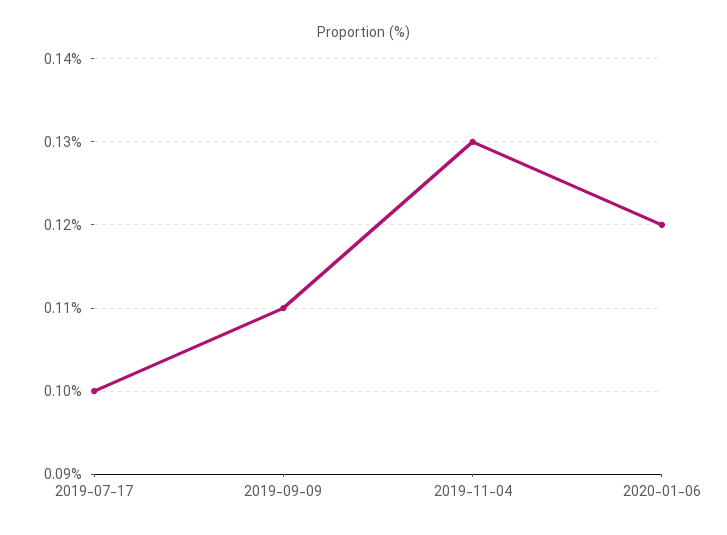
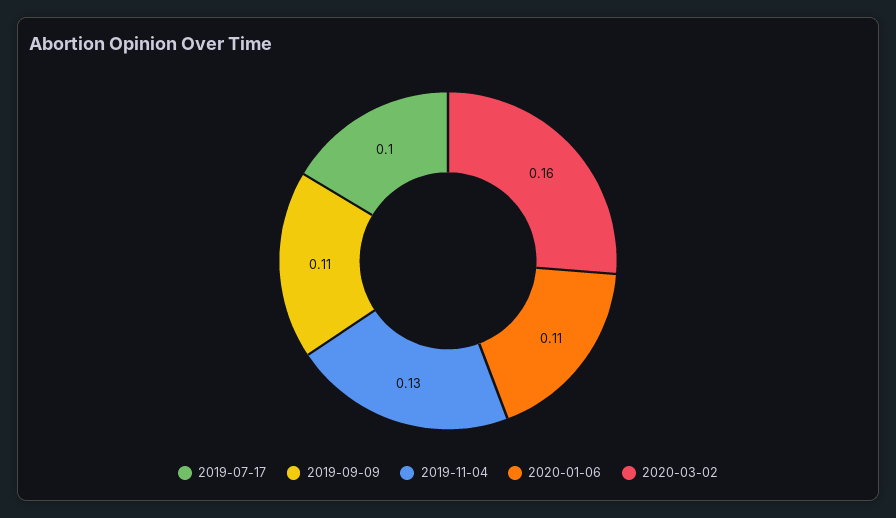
2020-01-06: 0.12 -> 0.11
2020-03-02: none -> 0.16

